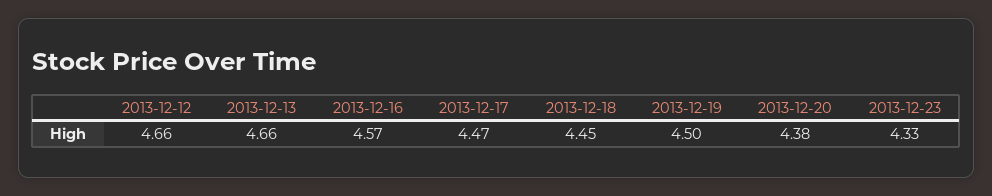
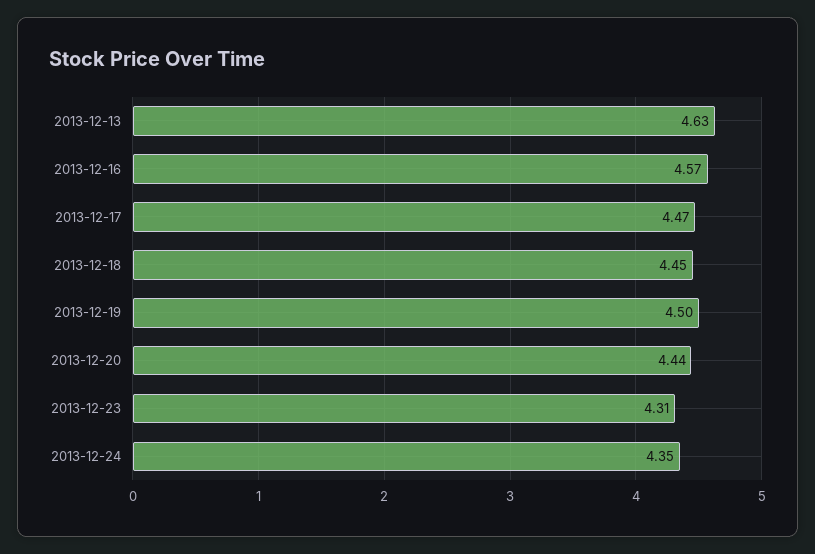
2013-12-12: 4.66 -> none
2013-12-13: 4.66 -> 4.63
2013-12-20: 4.38 -> 4.44
2013-12-23: 4.33 -> 4.31
2013-12-24: none -> 4.35

